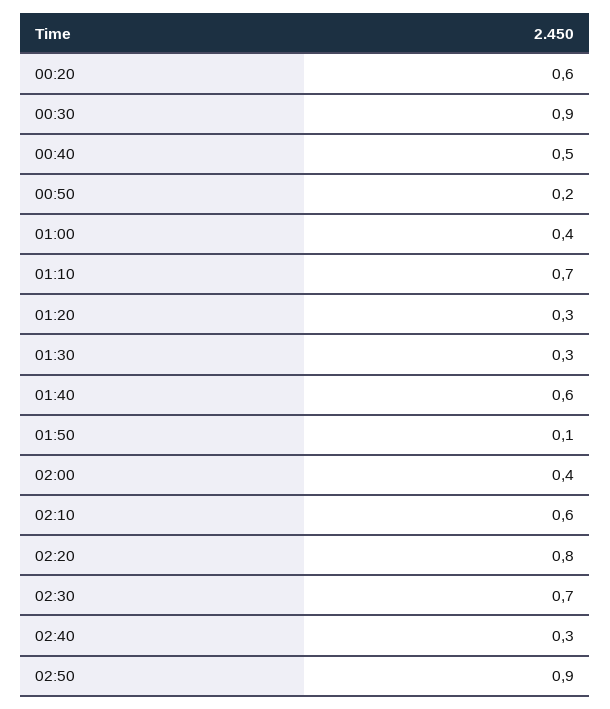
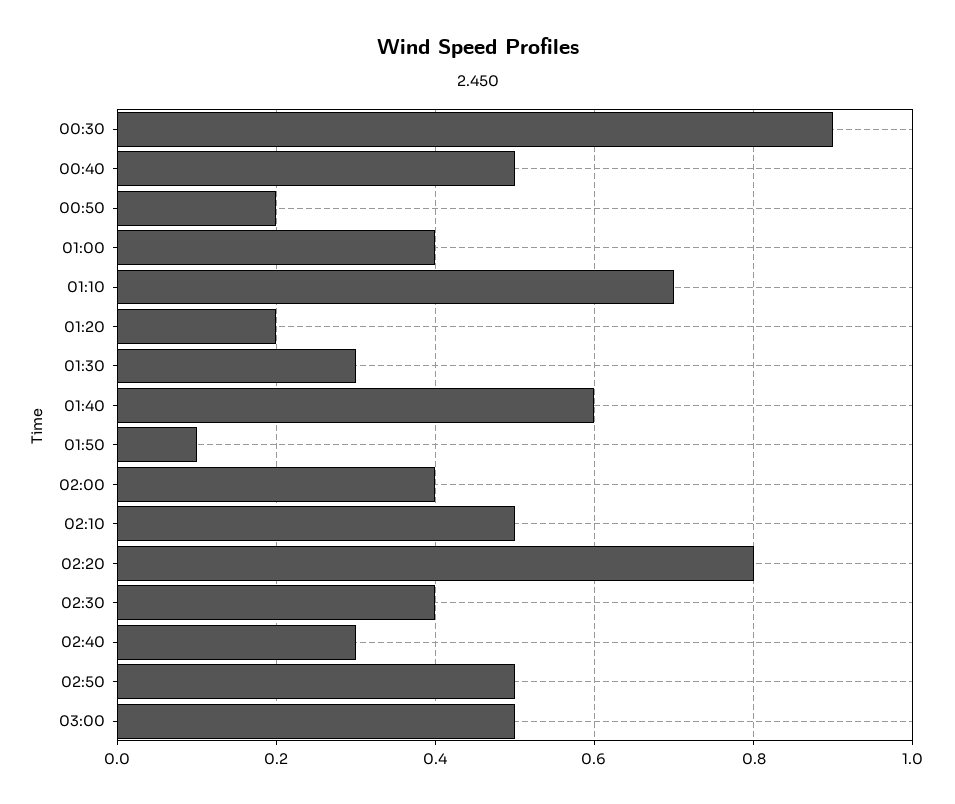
00:20: 0.6 -> none
01:20: 0.3 -> 0.2
02:10: 0.6 -> 0.5
02:30: 0.7 -> 0.4
02:50: 0.9 -> 0.5
03:00: none -> 0.5

